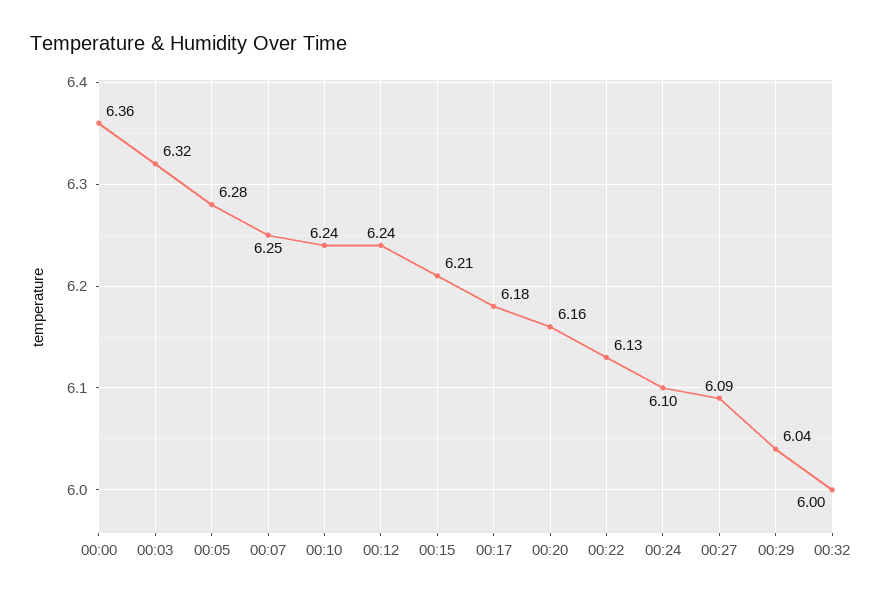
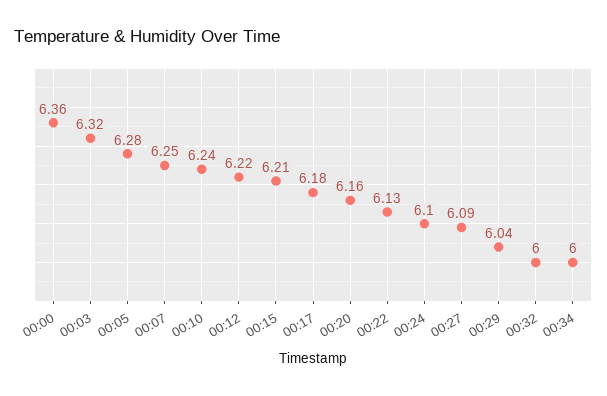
00:12: 6.24 -> 6.22
00:34: none -> 6

